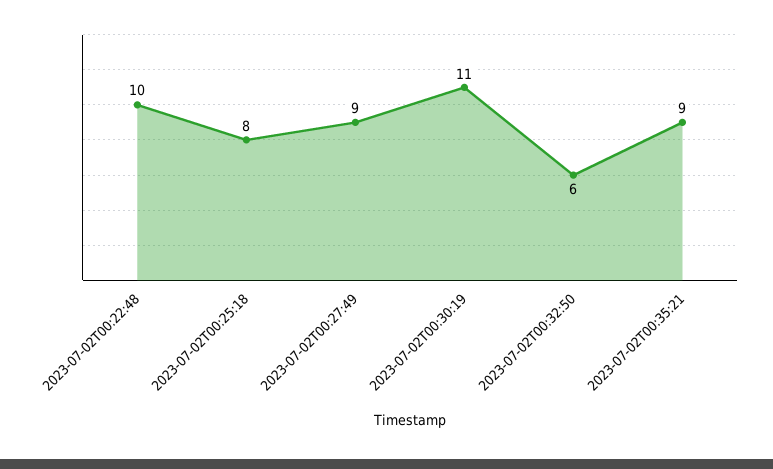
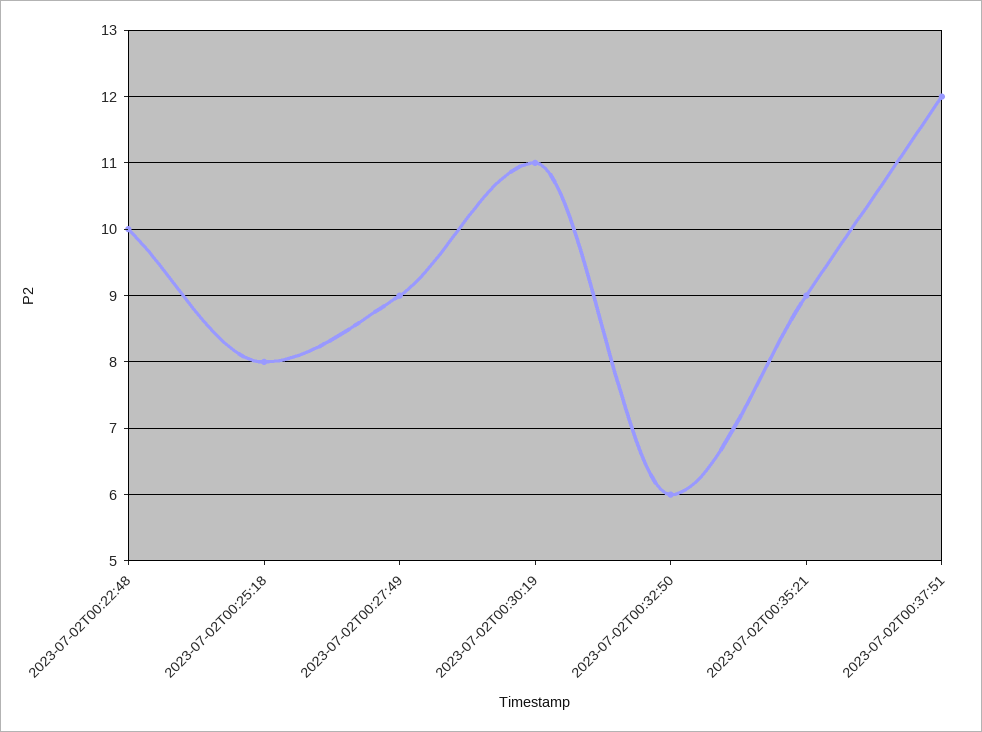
2023-07-02T00:37:51: none -> 12

